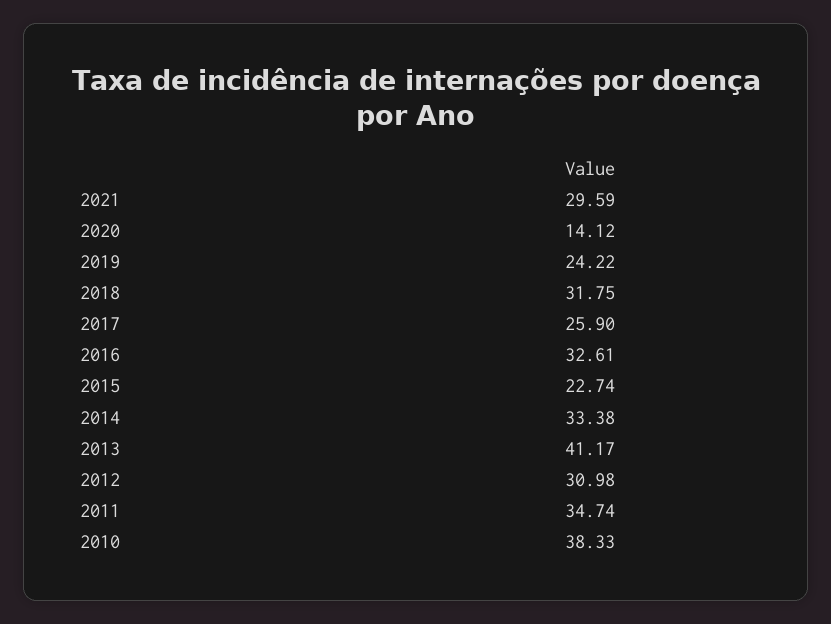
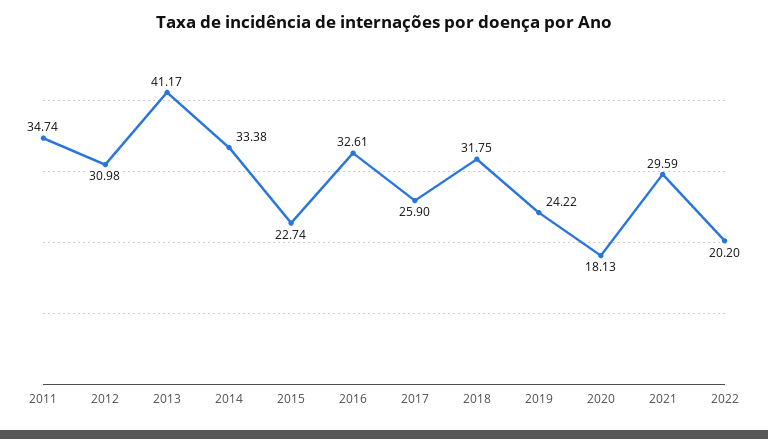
2020: 14.12 -> 18.13
2010: 38.33 -> none
2022: none -> 20.2

